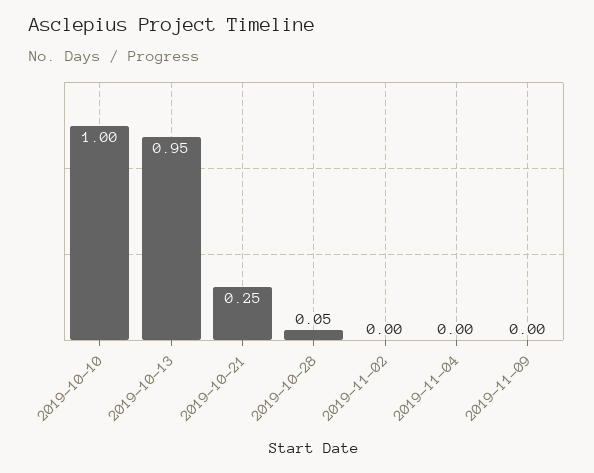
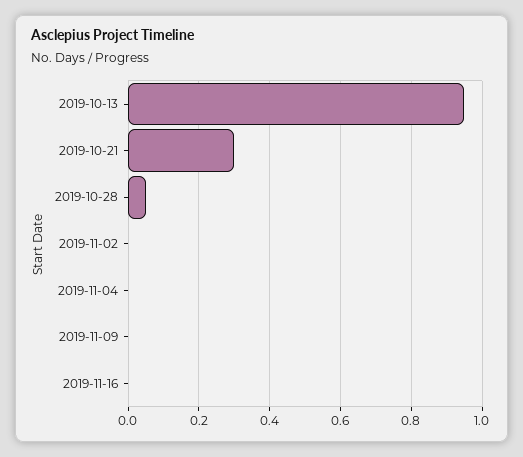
2019-10-10: 1 -> none
2019-10-21: 0.25 -> 0.3
2019-11-16: none -> 0

